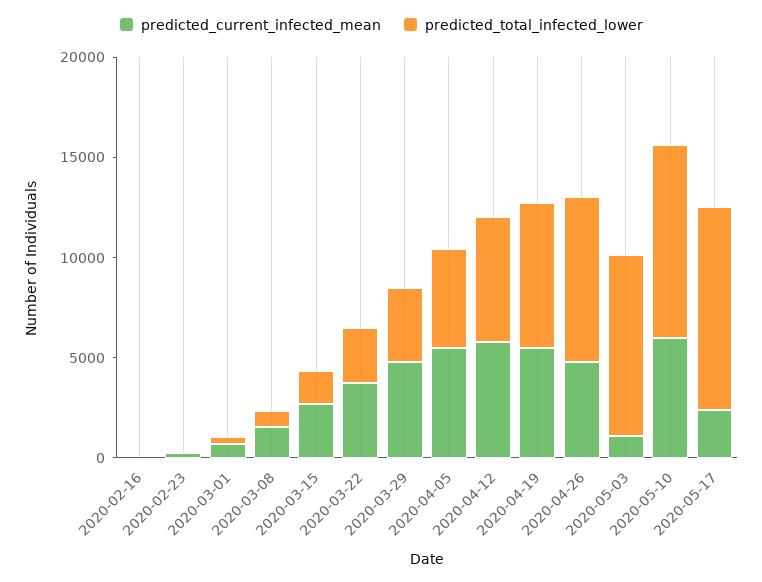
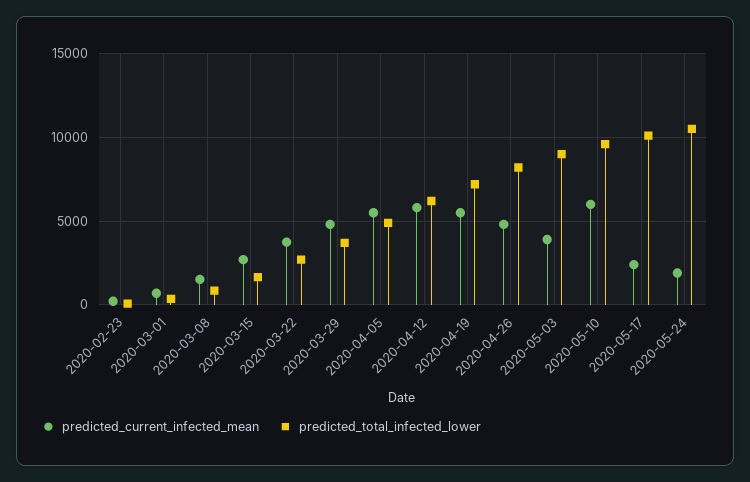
predicted_current_infected_mean, 2020-02-16: 0 -> none
predicted_total_infected_lower, 2020-02-16: 0 -> none
predicted_current_infected_mean, 2020-05-03: 1000 -> 4000
predicted_current_infected_mean, 2020-05-24: none -> 2000
predicted_total_infected_lower, 2020-05-24: none -> 10500

